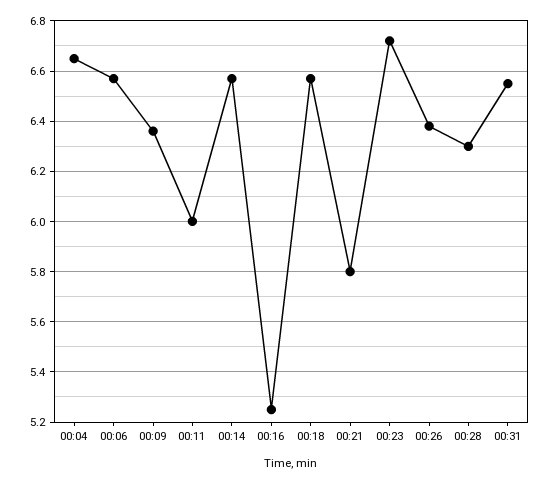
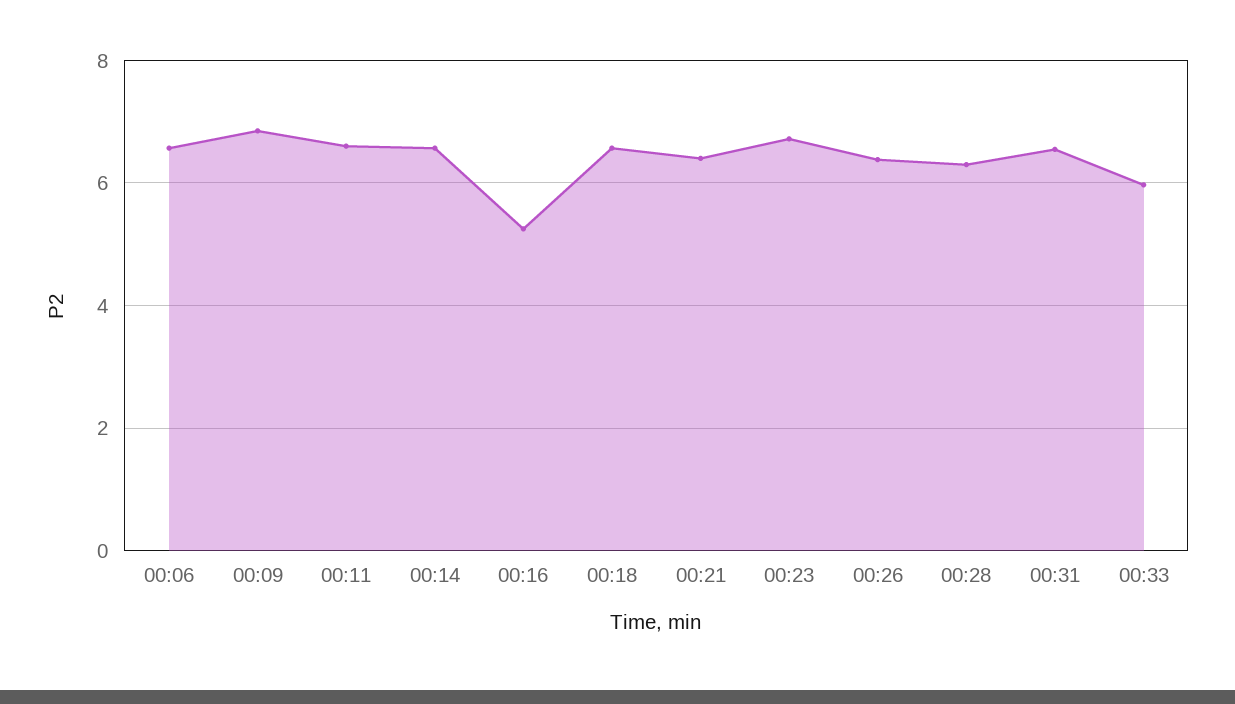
00:04: 6.65 -> none
00:09: 6.35 -> 6.8
00:11: 6 -> 6.6
00:21: 5.8 -> 6.4
00:33: none -> 6

